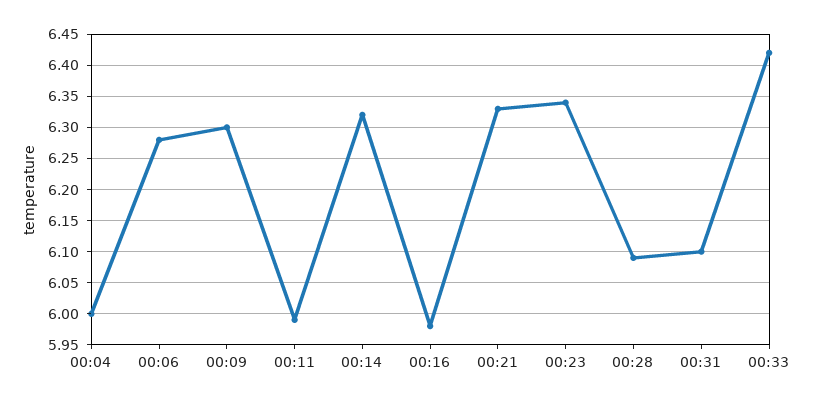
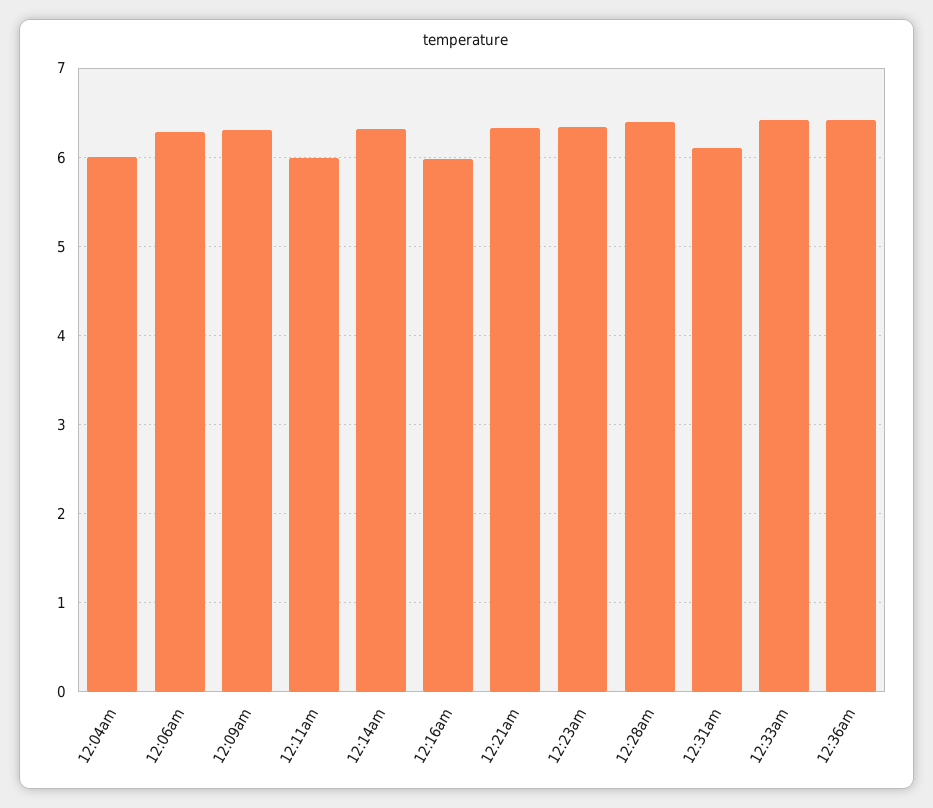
00:28: 6.09 -> 6.4
12:36am: none -> 6.4

